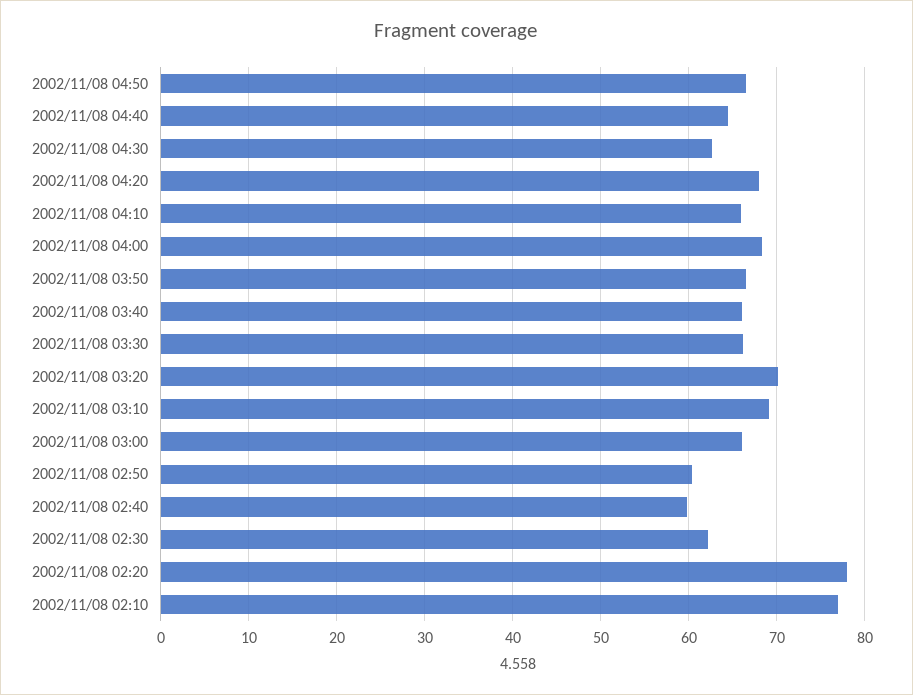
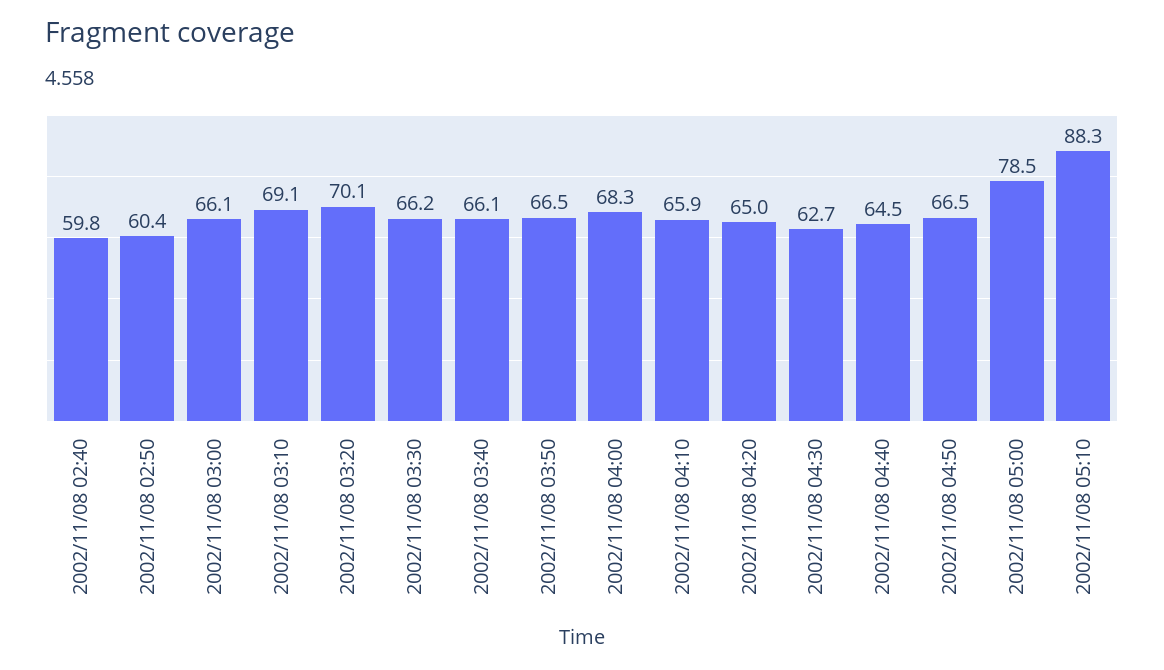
2002/11/08 04:20: 68 -> 65
2002/11/08 02:30: 62 -> none
2002/11/08 02:20: 78 -> none
2002/11/08 02:10: 77 -> none
2002/11/08 05:00: none -> 78.5
2002/11/08 05:10: none -> 88.3

